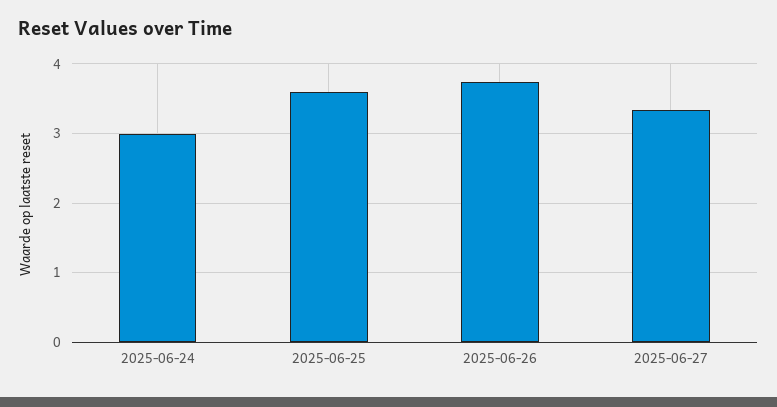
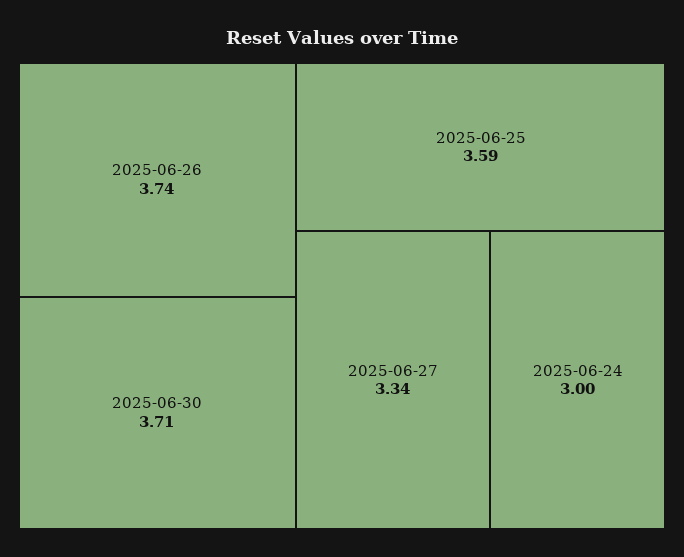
2025-06-30: none -> 3.71

